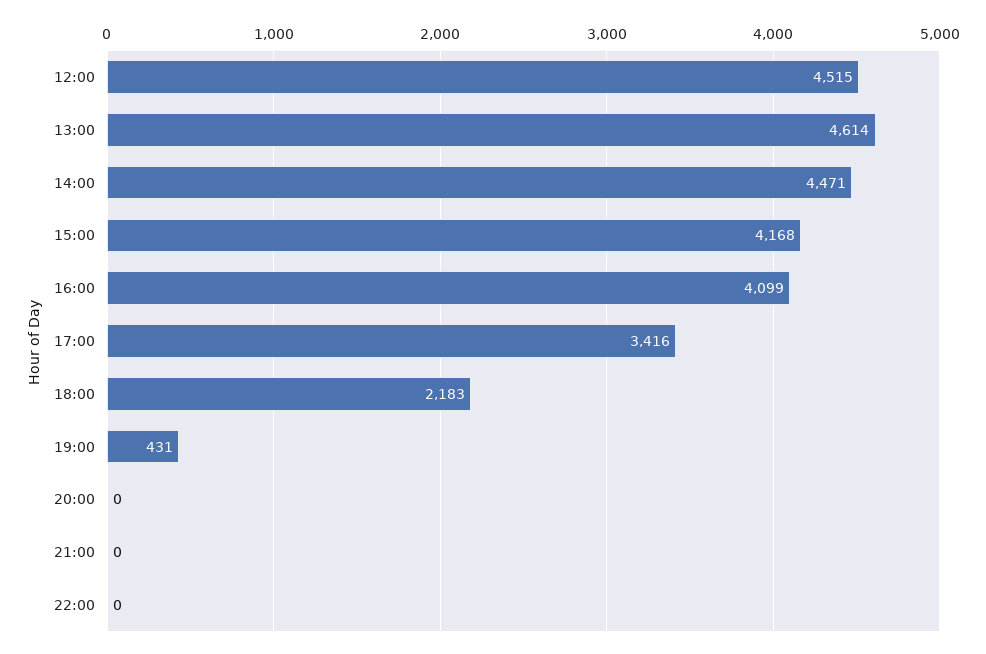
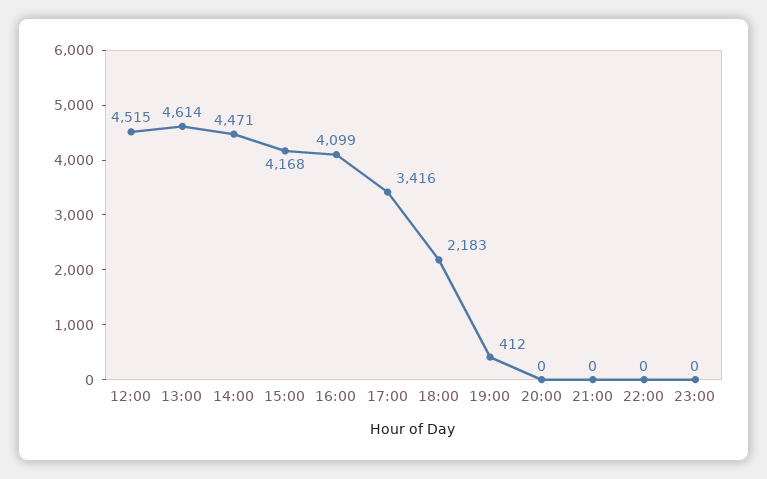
19:00: 431 -> 412
23:00: none -> 0

